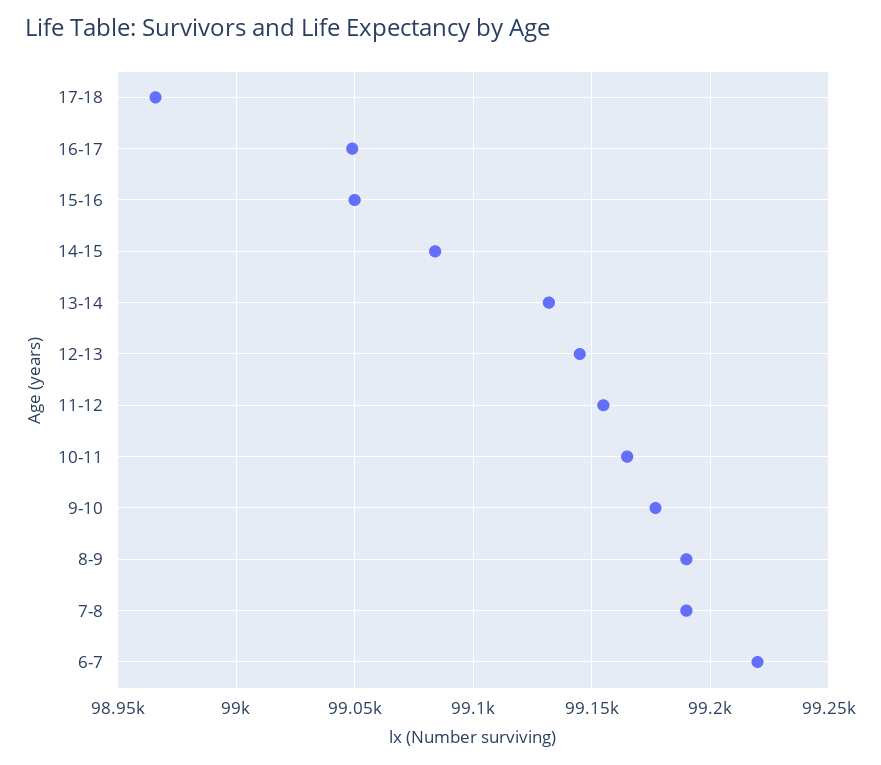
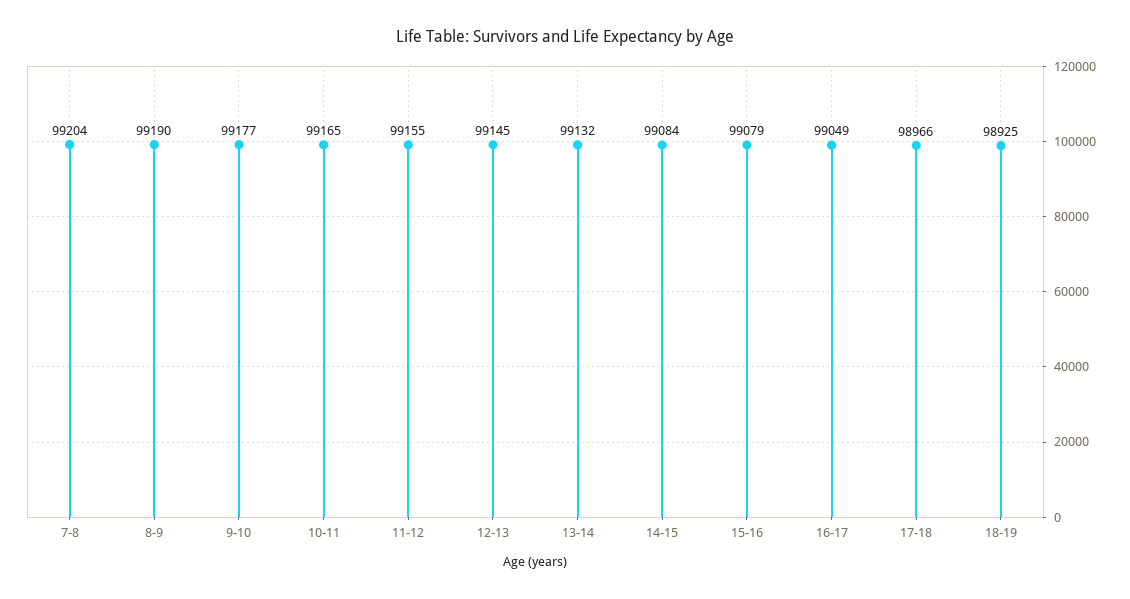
15-16: 99050 -> 99079
7-8: 99190 -> 99204
6-7: 99220 -> none
18-19: none -> 98925

